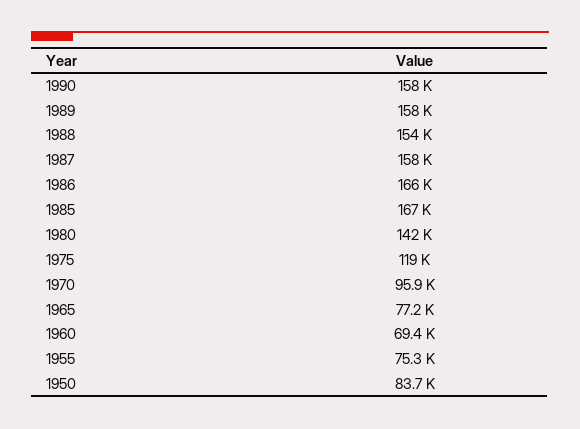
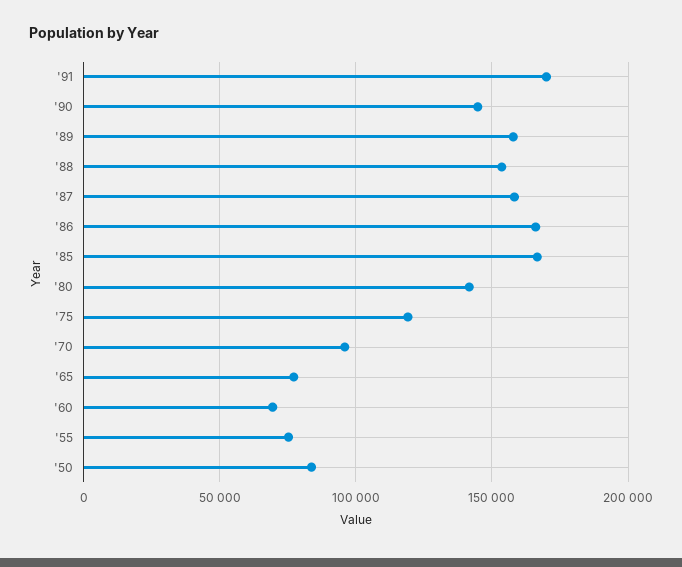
1990: 158000 -> 145000
'91: none -> 170000

